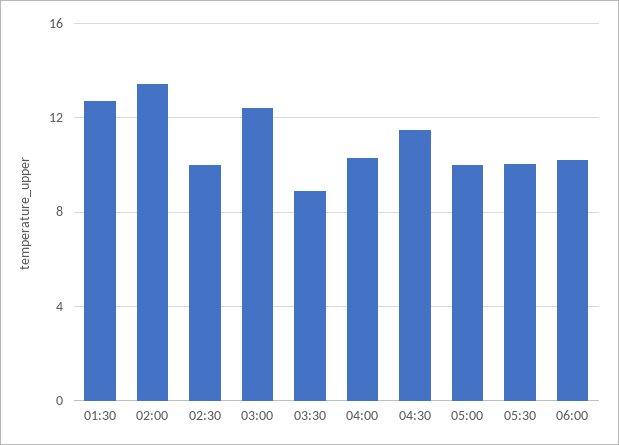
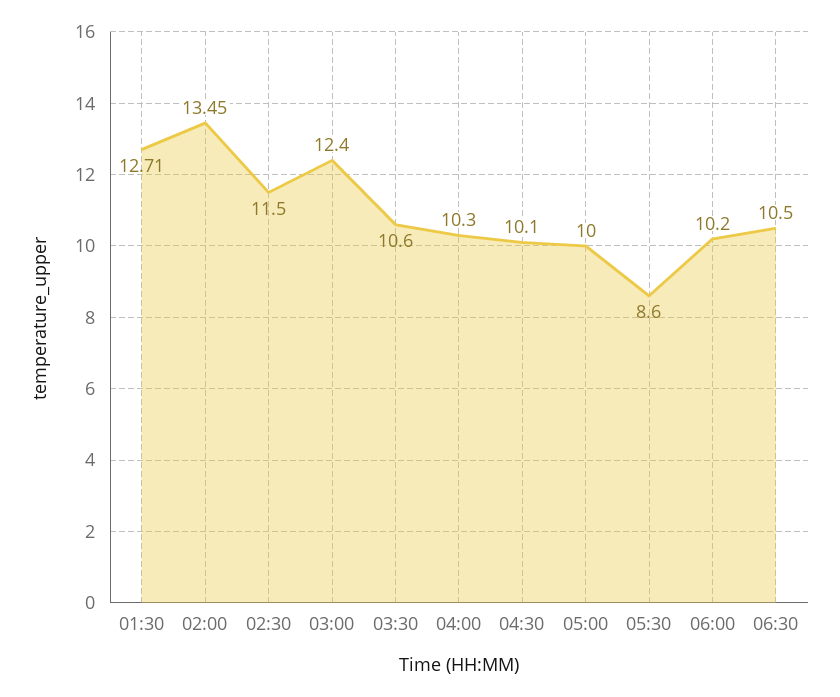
02:30: 10 -> 11.5
03:30: 9 -> 10.6
04:30: 11.5 -> 10.1
05:30: 10 -> 8.6
06:30: none -> 10.5

